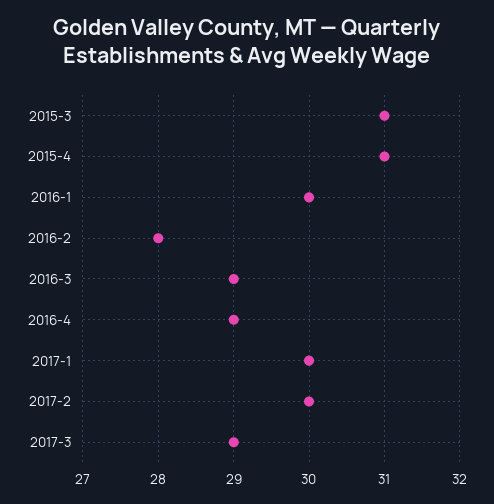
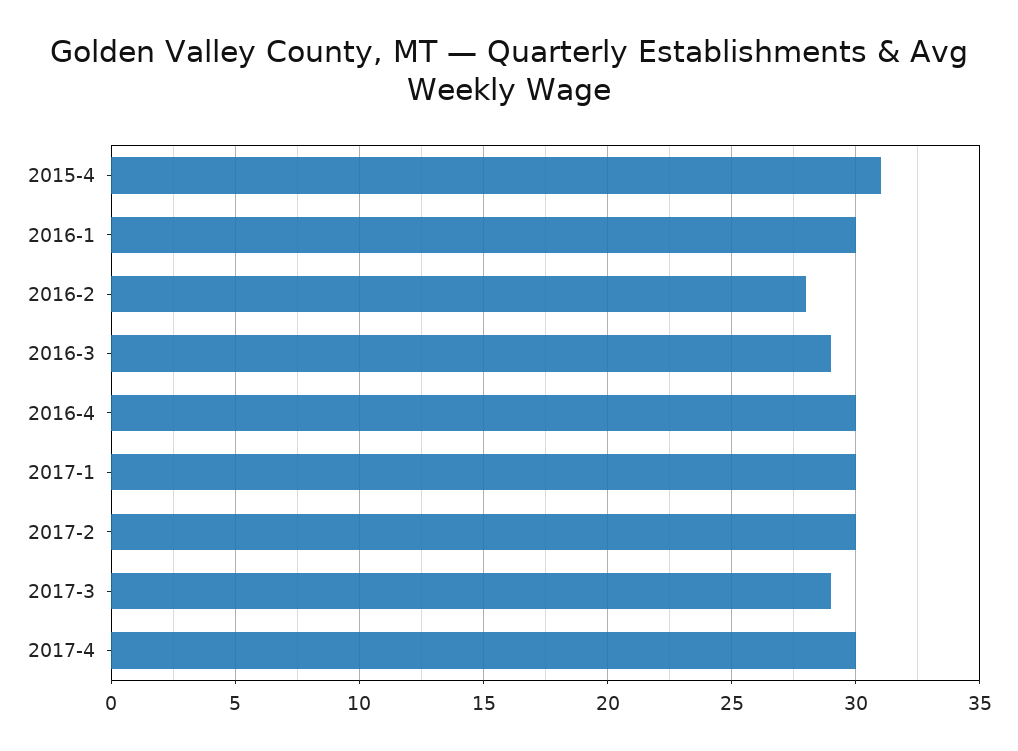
2015-3: 31 -> none
2016-4: 29 -> 30
2017-4: none -> 30

